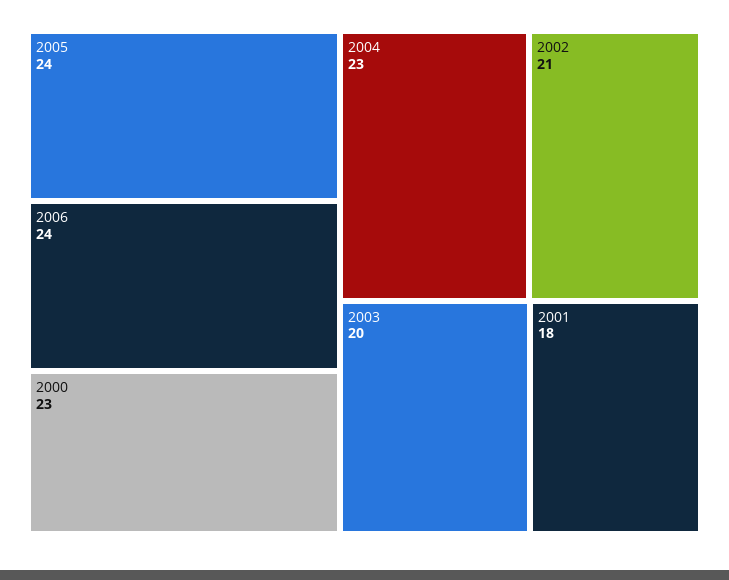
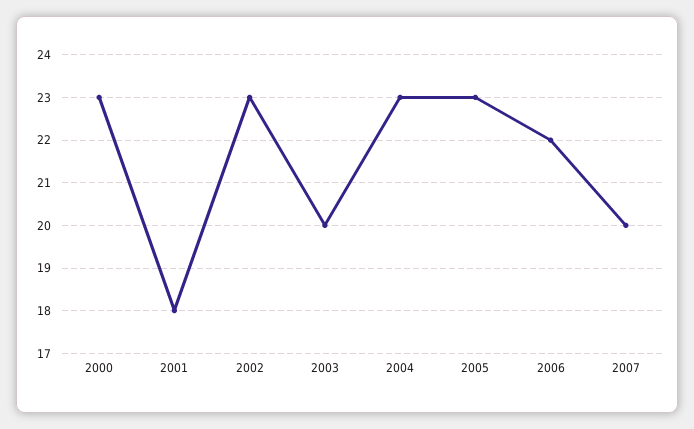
2005: 24 -> 23
2006: 24 -> 22
2002: 21 -> 23
2007: none -> 20

